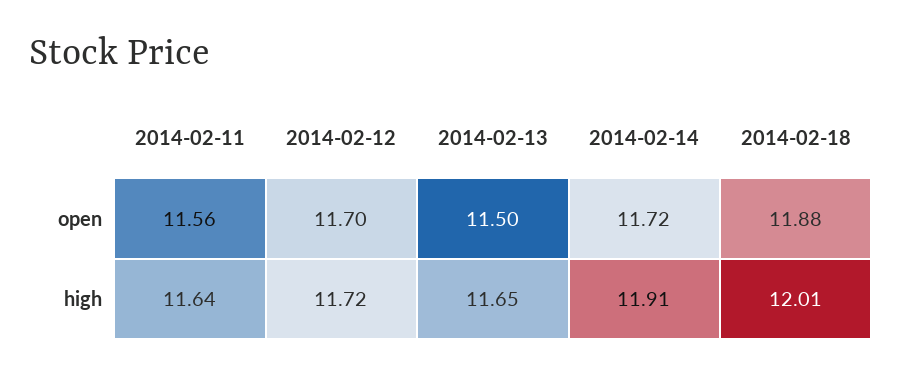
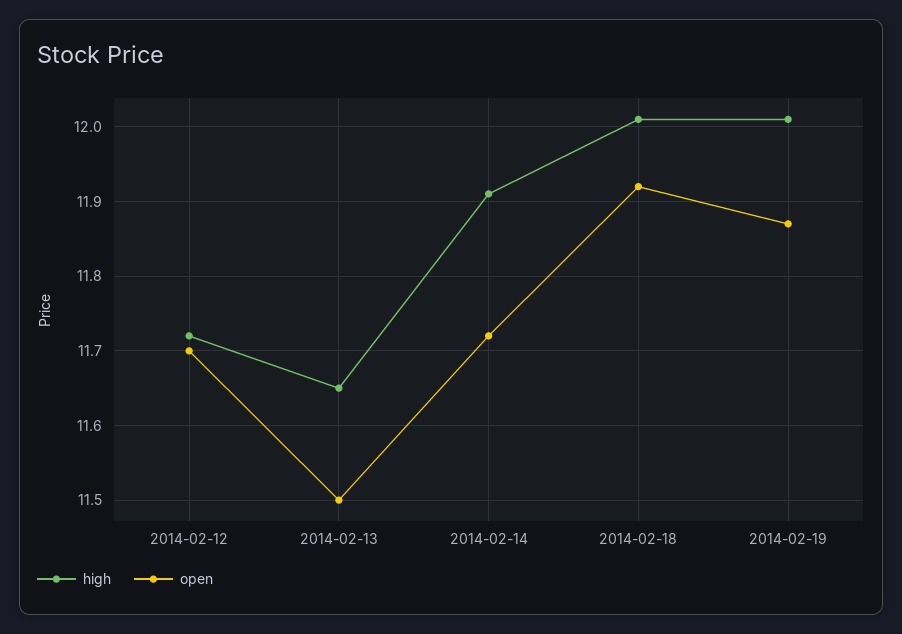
open, 2014-02-11: 11.56 -> none
open, 2014-02-18: 11.88 -> 11.92
high, 2014-02-11: 11.64 -> none
high, 2014-02-19: none -> 12.01
open, 2014-02-19: none -> 11.87

